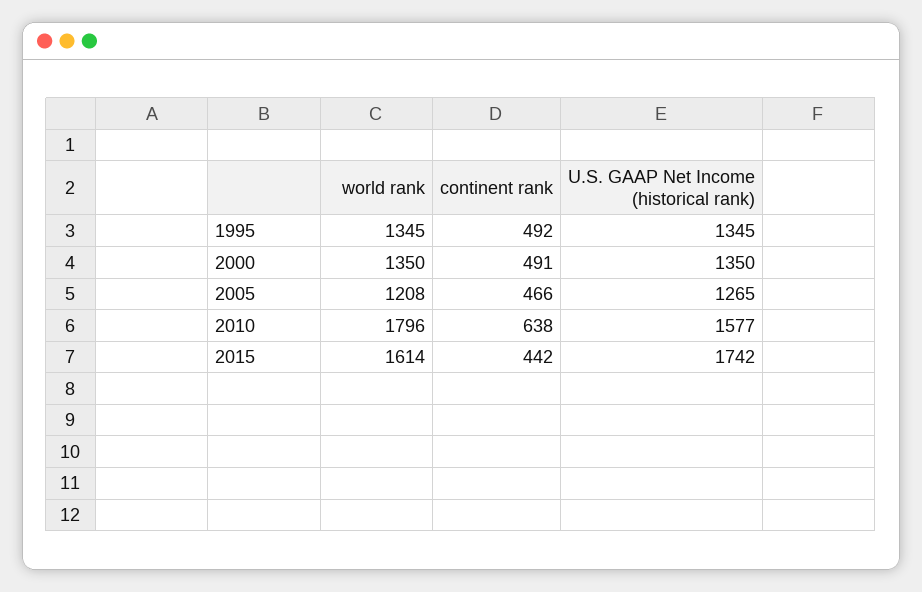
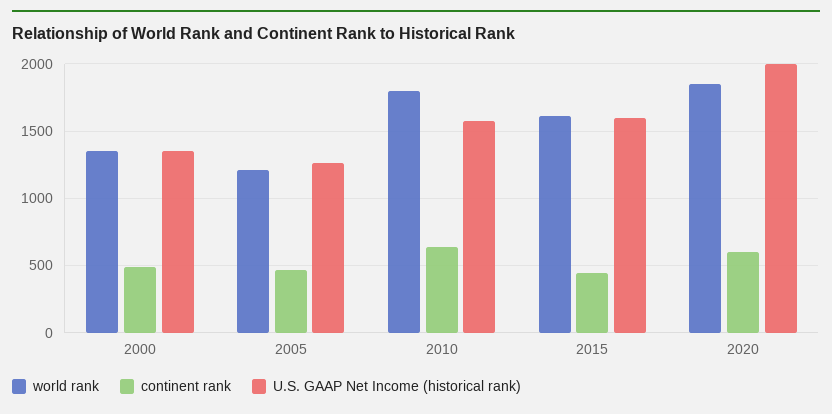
world rank, 1995: 1345 -> none
continent rank, 1995: 492 -> none
U.S. GAAP Net Income (historical rank), 1995: 1345 -> none
U.S. GAAP Net Income (historical rank), 2015: 1742 -> 1600
world rank, 2020: none -> 1850
continent rank, 2020: none -> 600
U.S. GAAP Net Income (historical rank), 2020: none -> 2000

